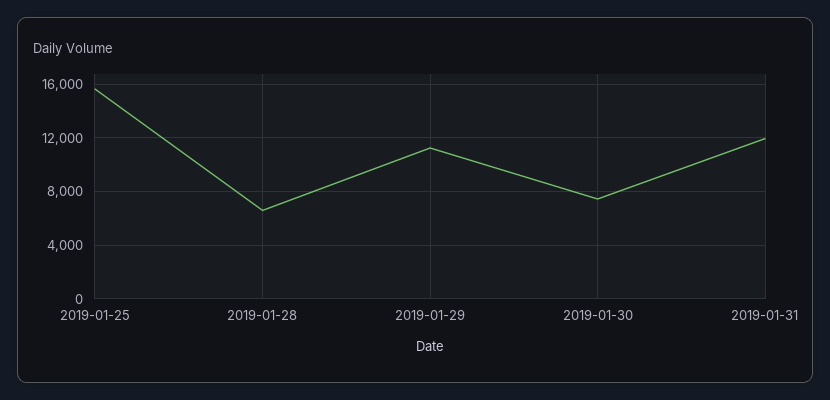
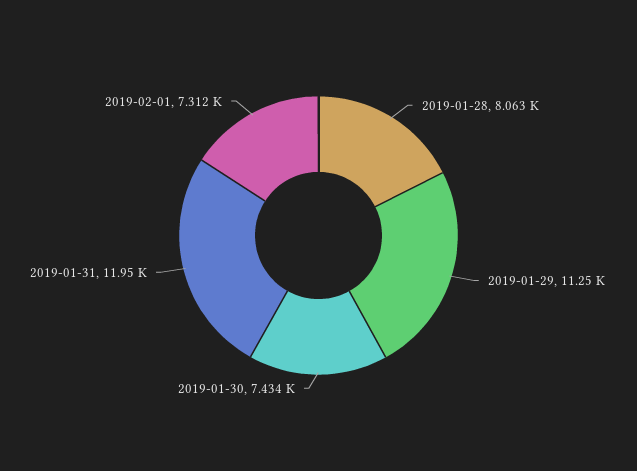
2019-01-25: 15500 -> none
2019-01-28: 6500 -> 8063
2019-02-01: none -> 7312

